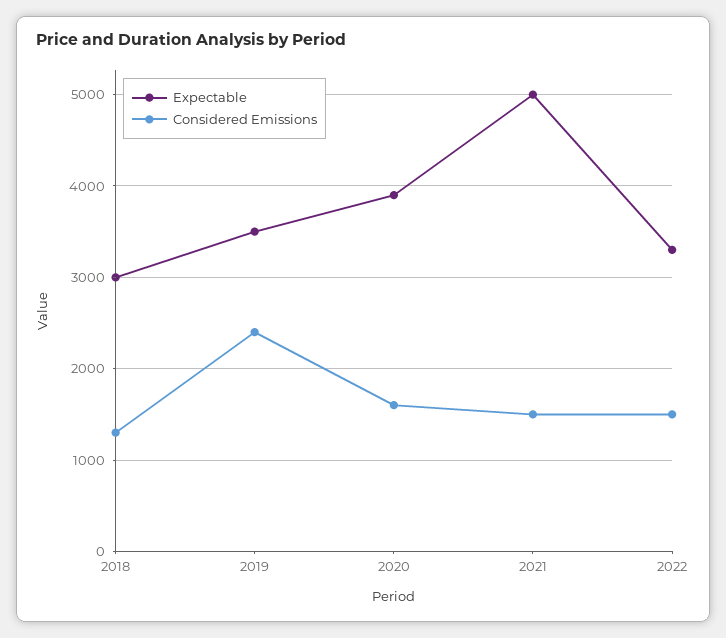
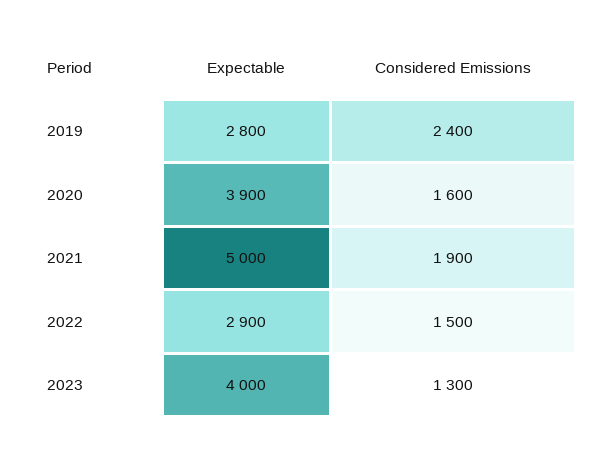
Expectable, 2018: 3000 -> none
Considered Emissions, 2018: 1300 -> none
Expectable, 2019: 3500 -> 2800
Considered Emissions, 2021: 1500 -> 1900
Expectable, 2022: 3300 -> 2900
Expectable, 2023: none -> 4000
Considered Emissions, 2023: none -> 1300

